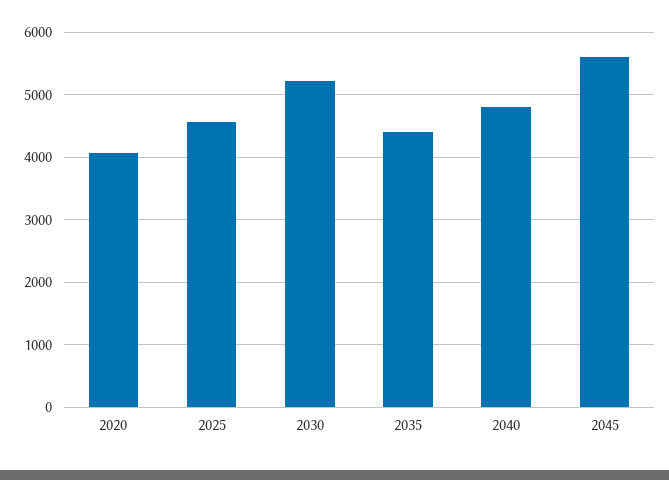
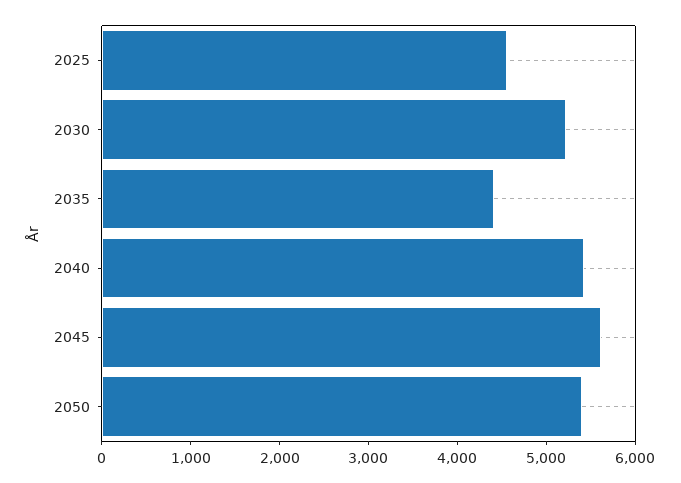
2020: 4100 -> none
2040: 4800 -> 5400
2050: none -> 5400

